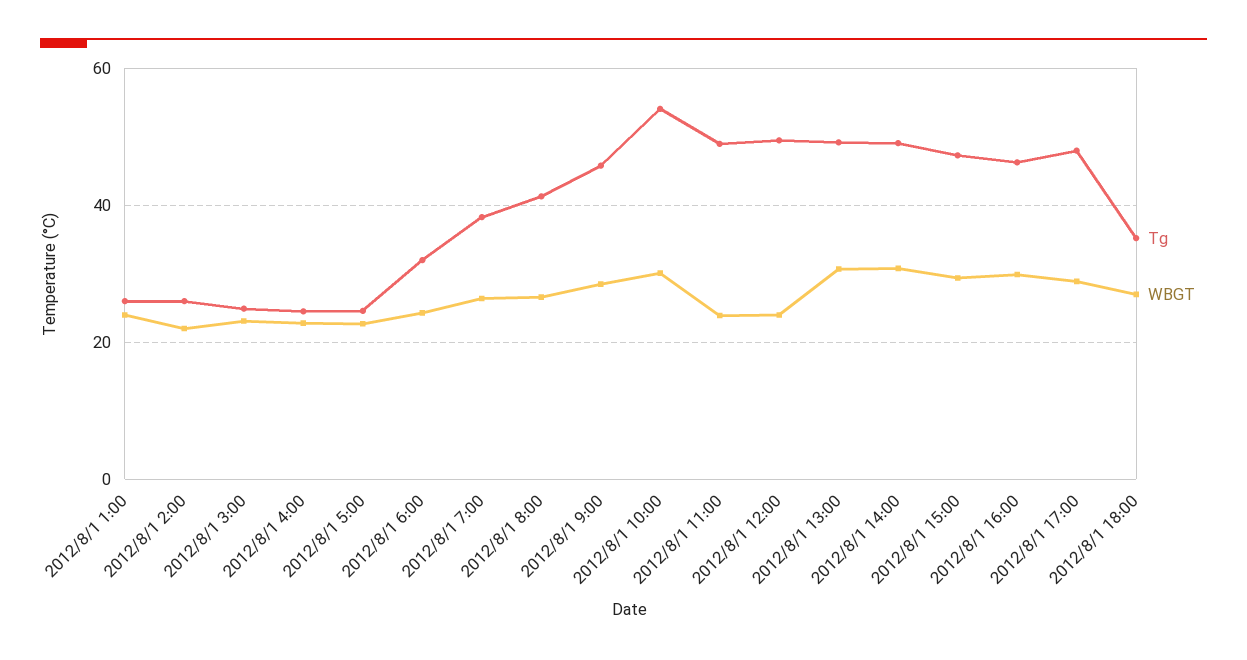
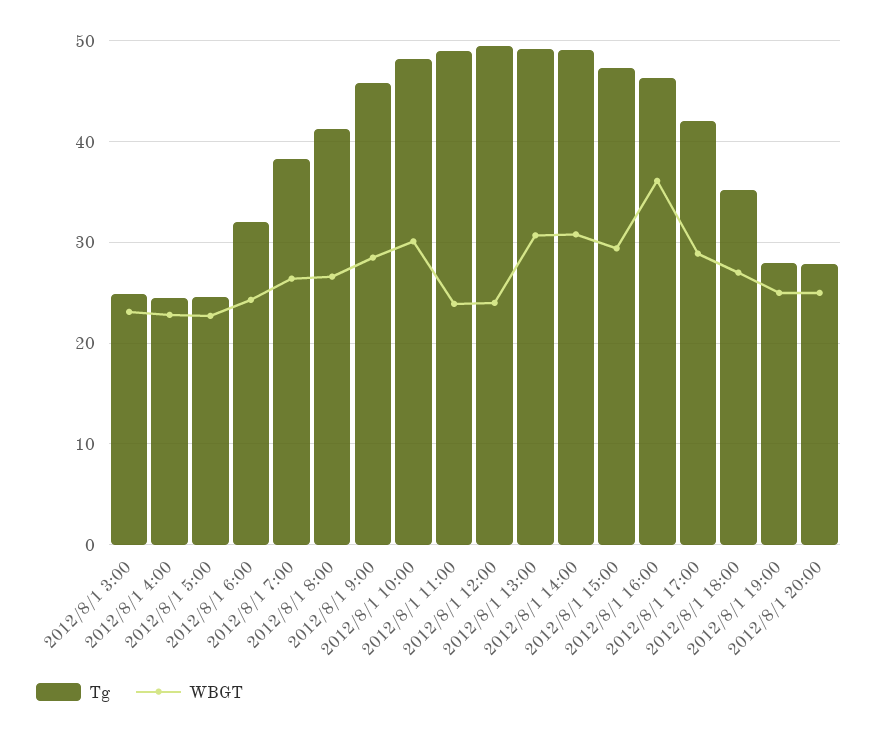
Tg, 2012/8/1 1:00: 26 -> none
WBGT, 2012/8/1 1:00: 24 -> none
Tg, 2012/8/1 2:00: 26 -> none
WBGT, 2012/8/1 2:00: 22 -> none
Tg, 2012/8/1 10:00: 54 -> 48
WBGT, 2012/8/1 16:00: 30 -> 36
Tg, 2012/8/1 17:00: 48 -> 42
Tg, 2012/8/1 19:00: none -> 28
WBGT, 2012/8/1 19:00: none -> 25
Tg, 2012/8/1 20:00: none -> 28
WBGT, 2012/8/1 20:00: none -> 25

